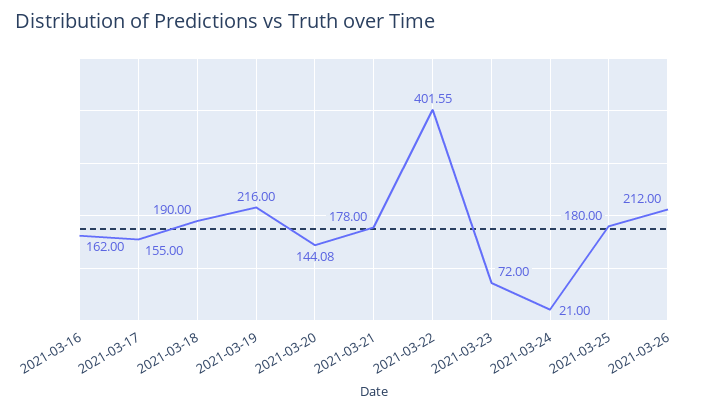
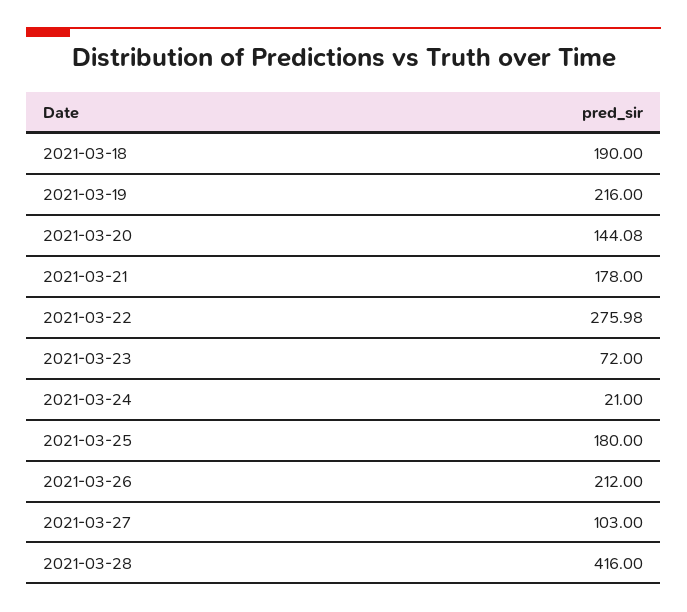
2021-03-16: 162 -> none
2021-03-17: 155 -> none
2021-03-22: 401.55 -> 275.98
2021-03-27: none -> 103
2021-03-28: none -> 416

